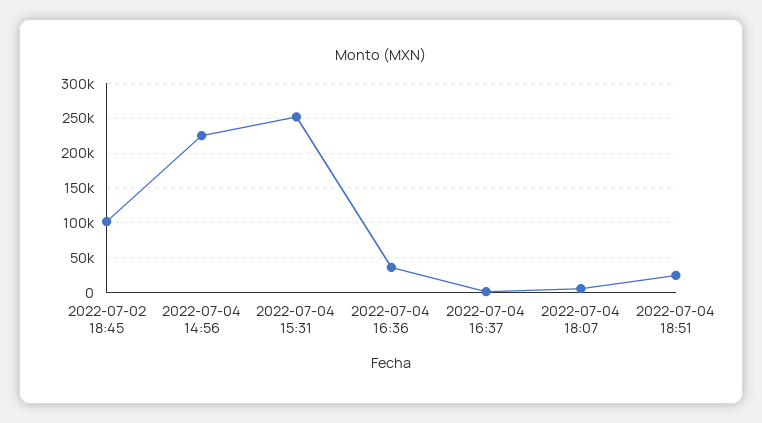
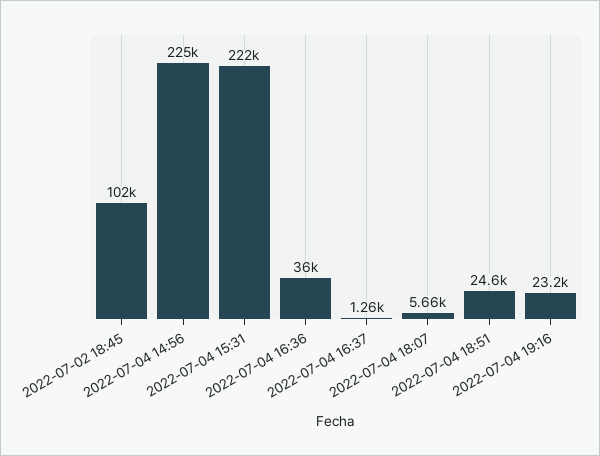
2022-07-04 15:31: 250000 -> 222000
2022-07-04 19:16: none -> 23200

